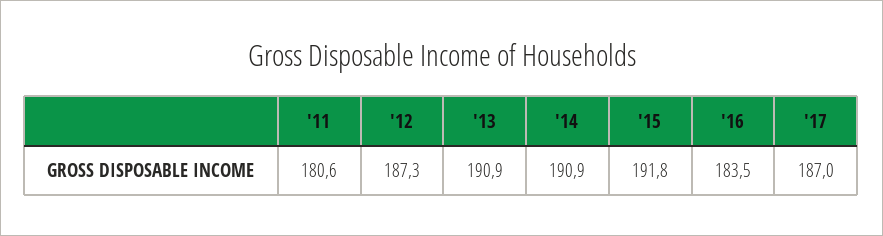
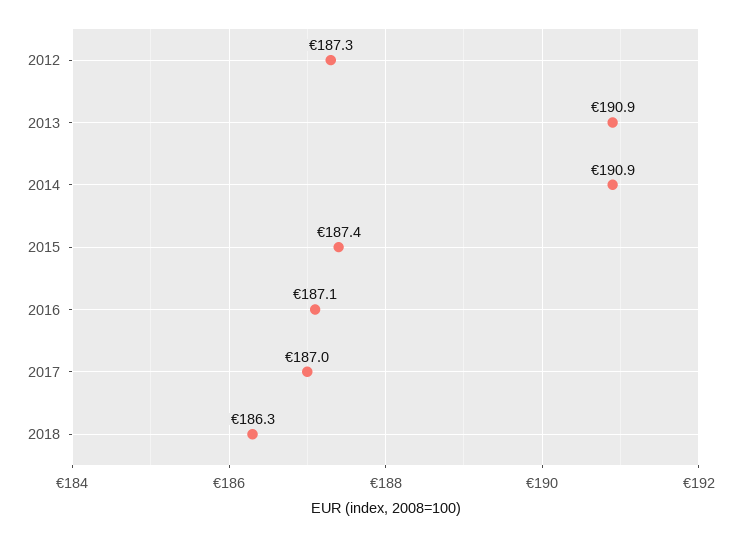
'11: 180.6 -> none
'15: 191.8 -> 187.4
'16: 183.5 -> 187.1
2018: none -> 186.3

